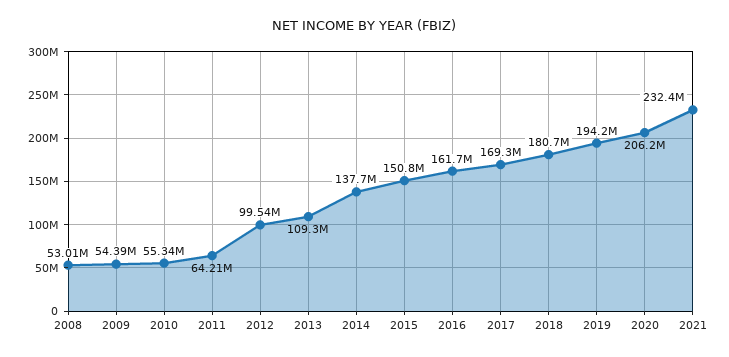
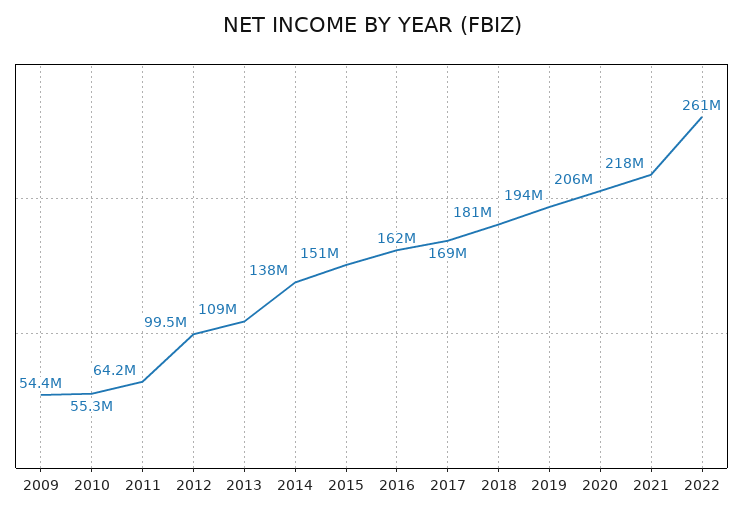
2008: 53010000 -> none
2021: 232400000 -> 218000000
2022: none -> 261000000

